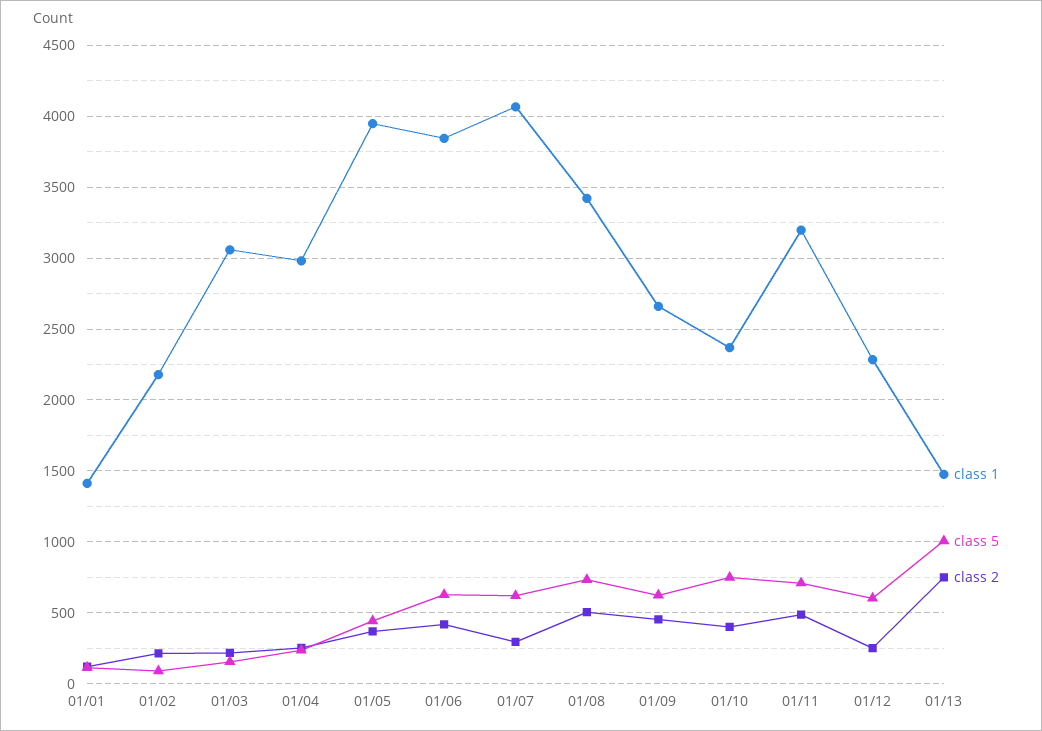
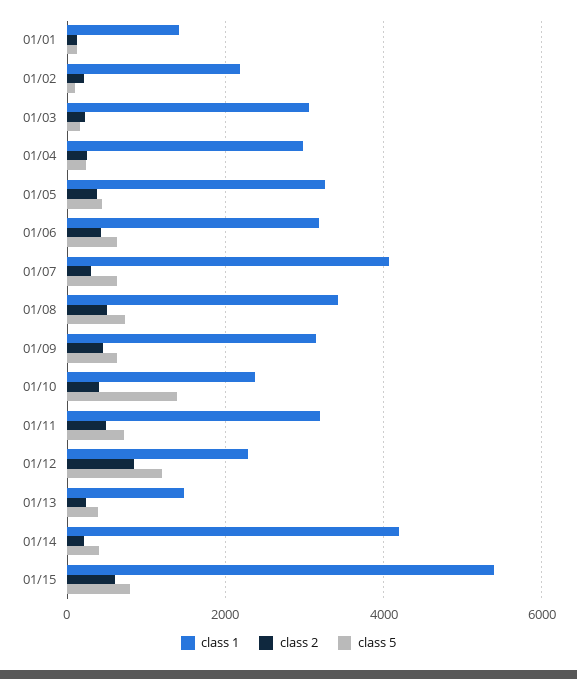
class 1, 01/05: 3950 -> 3200
class 1, 01/06: 3850 -> 3200
class 1, 01/09: 2650 -> 3200
class 5, 01/10: 750 -> 1400
class 5, 01/12: 600 -> 1200
class 2, 01/12: 250 -> 800
class 5, 01/13: 1000 -> 400
class 2, 01/13: 750 -> 200
class 1, 01/14: none -> 4200
class 2, 01/14: none -> 200
class 5, 01/14: none -> 400
class 1, 01/15: none -> 5400
class 2, 01/15: none -> 600
class 5, 01/15: none -> 800

